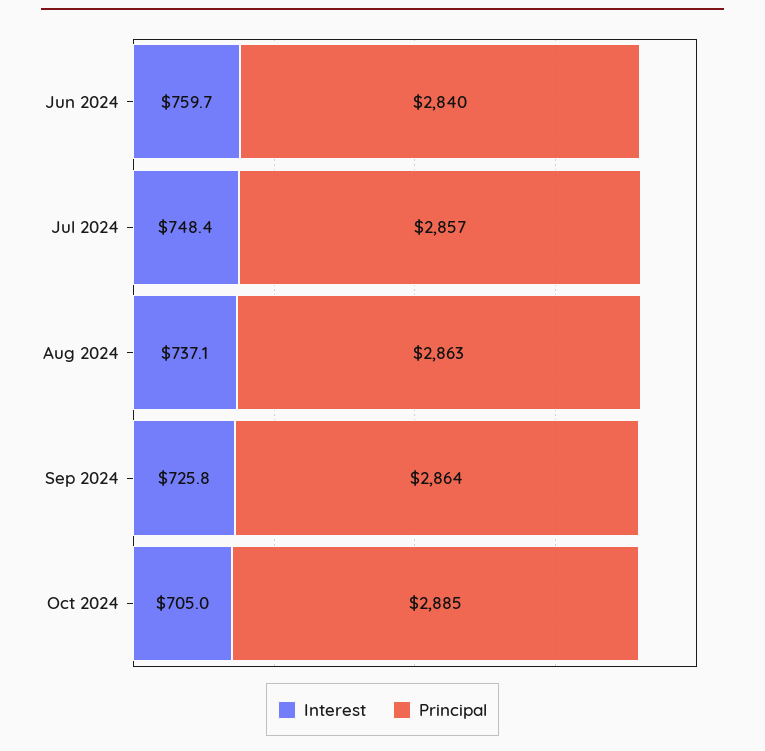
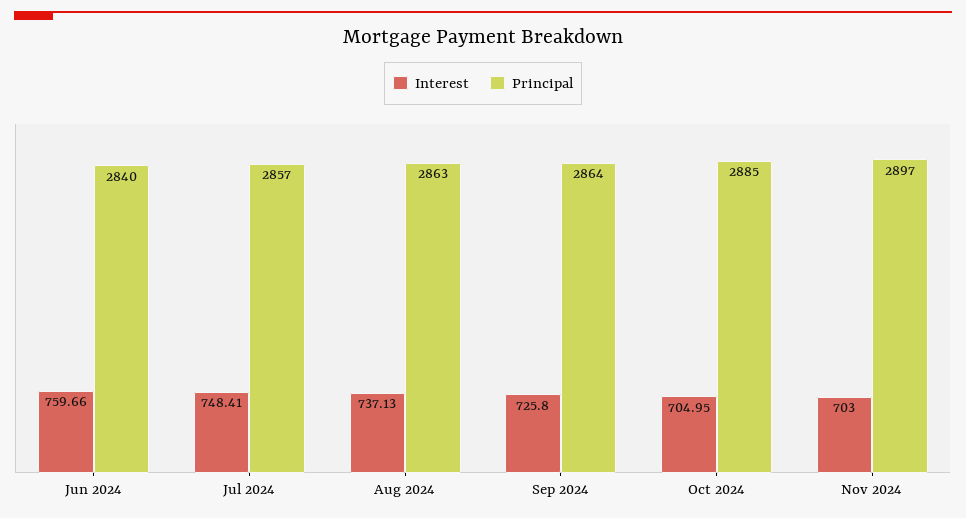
Interest, Nov 2024: none -> 703
Principal, Nov 2024: none -> 2897

